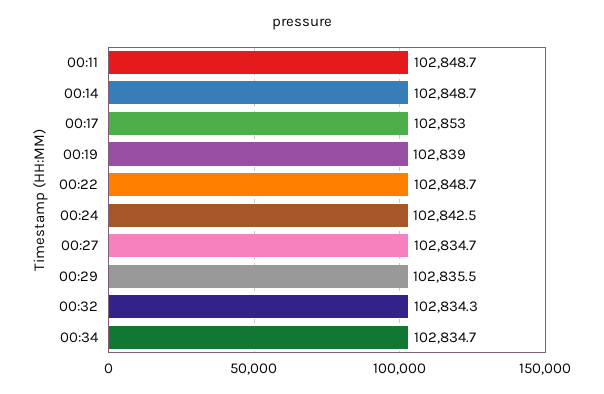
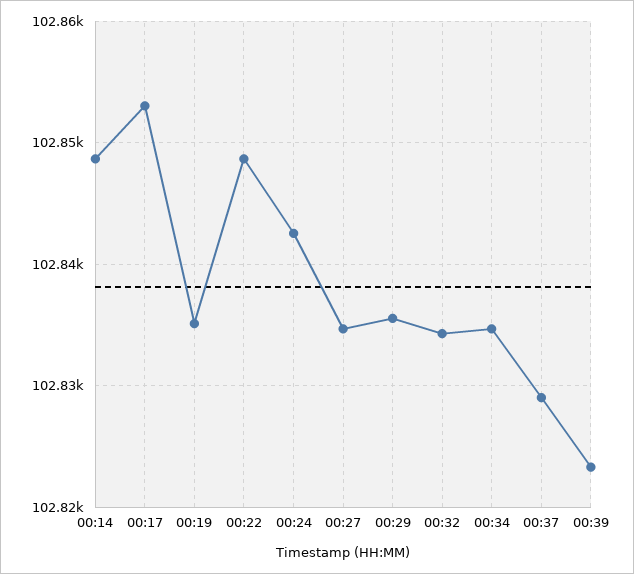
00:11: 102848.7 -> none
00:19: 102839 -> 102835
00:37: none -> 102829
00:39: none -> 102823

